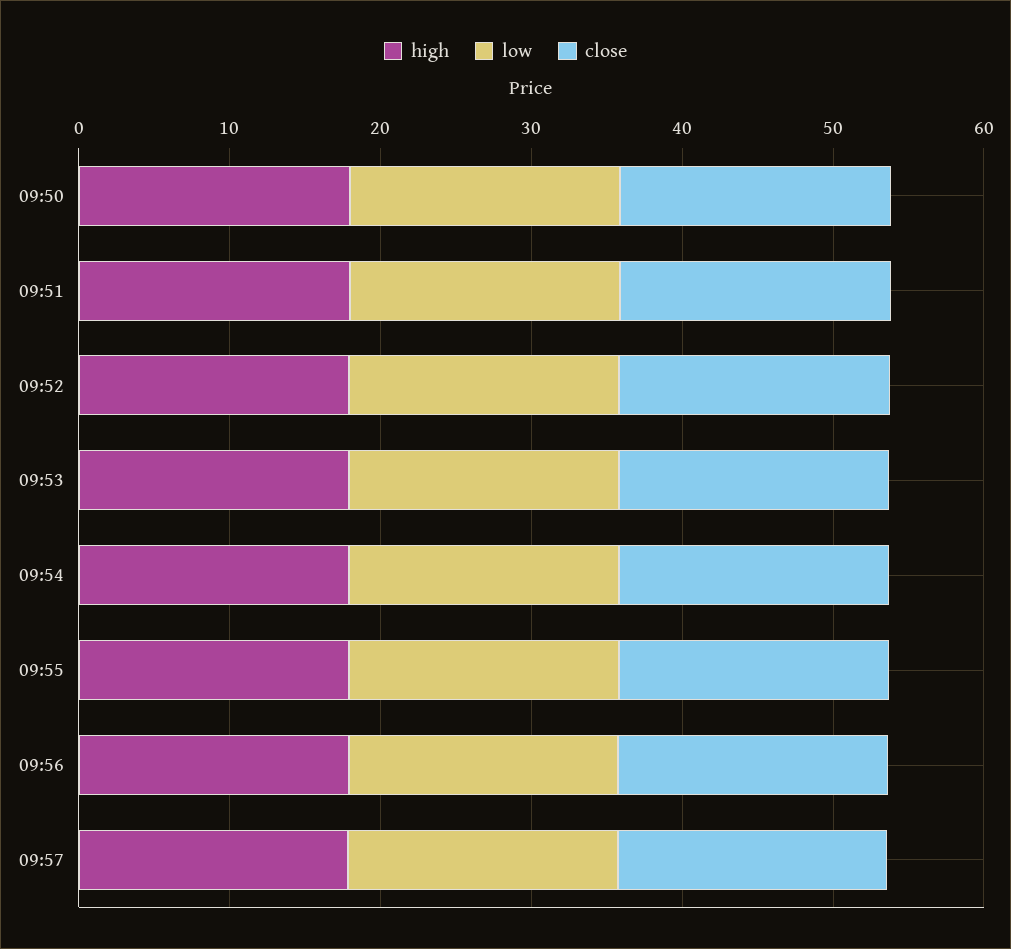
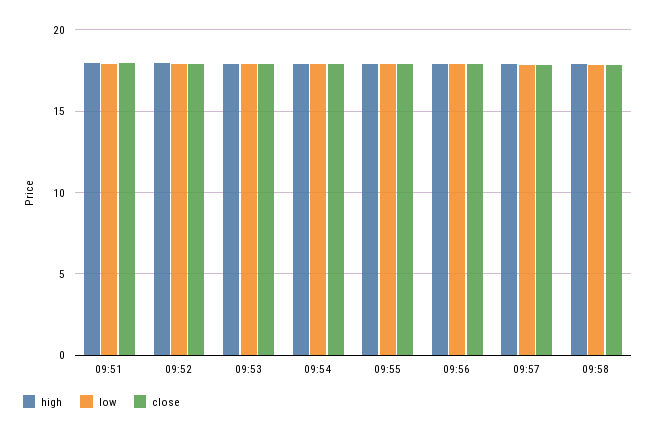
high, 09:50: 18 -> none
low, 09:50: 18 -> none
close, 09:50: 18 -> none
high, 09:58: none -> 18
low, 09:58: none -> 18
close, 09:58: none -> 18

